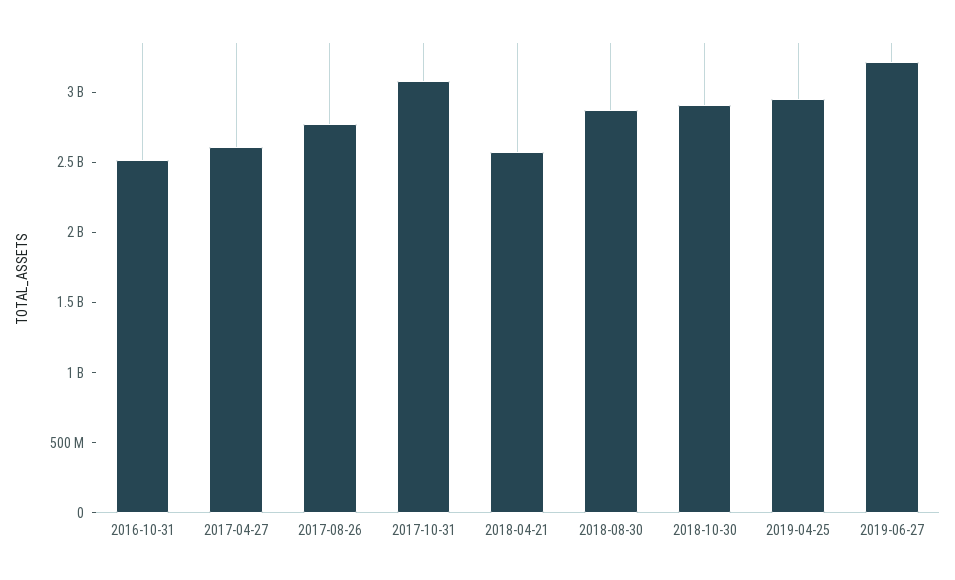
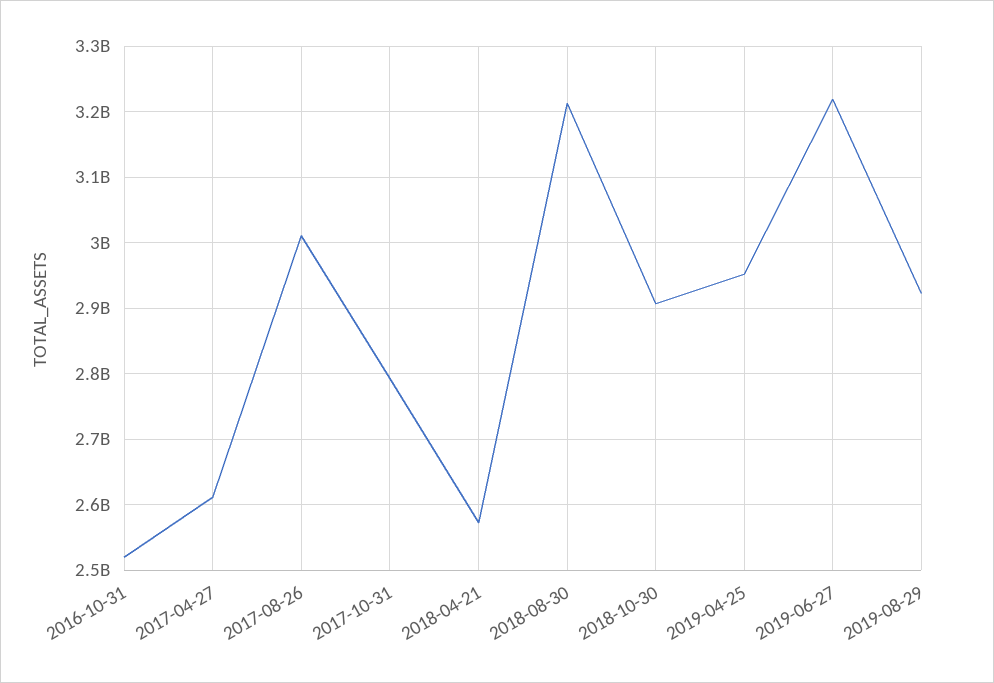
2017-08-26: 2800000000 -> 3010000000
2017-10-31: 3100000000 -> 2790000000
2018-08-30: 2900000000 -> 3210000000
2019-08-29: none -> 2920000000

